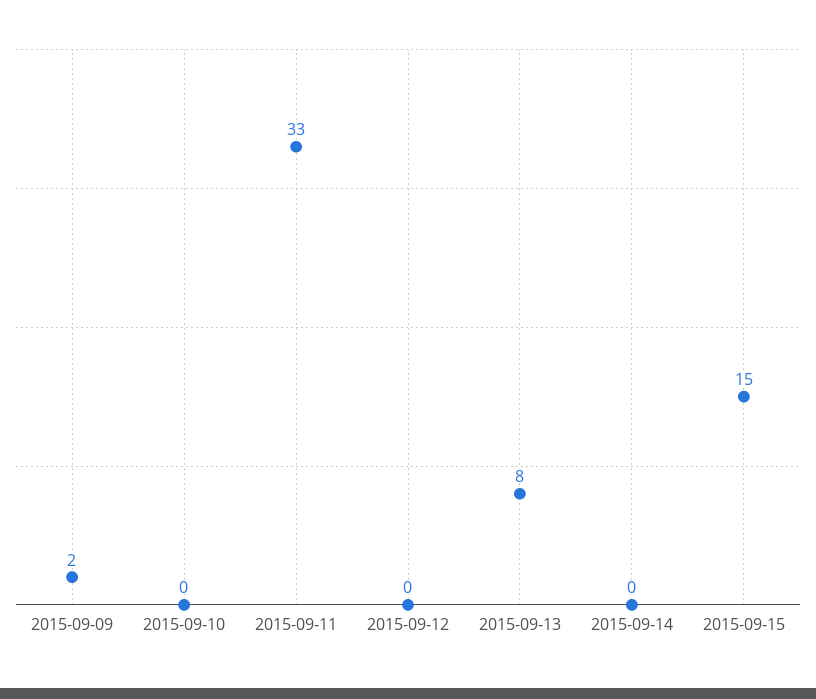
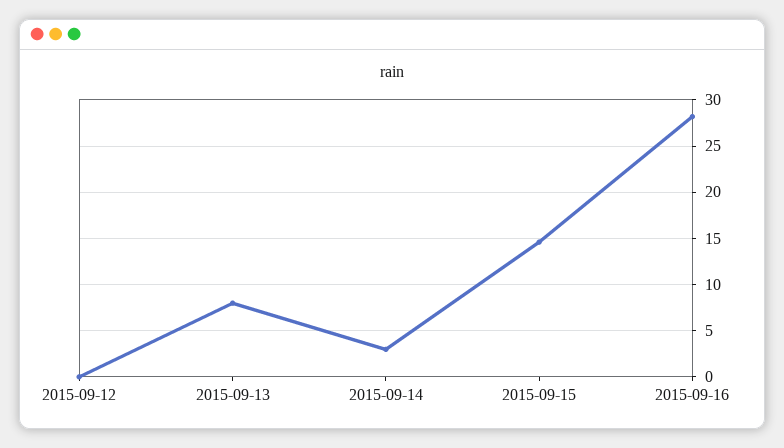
2015-09-09: 2 -> none
2015-09-10: 0 -> none
2015-09-11: 33 -> none
2015-09-14: 0 -> 3
2015-09-16: none -> 28

